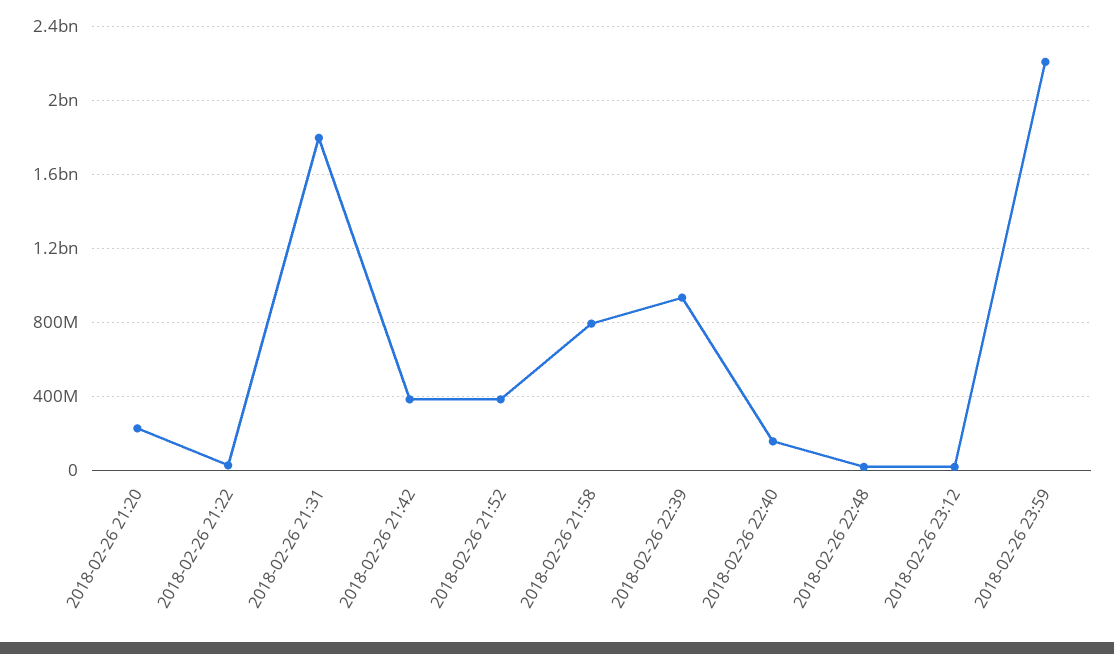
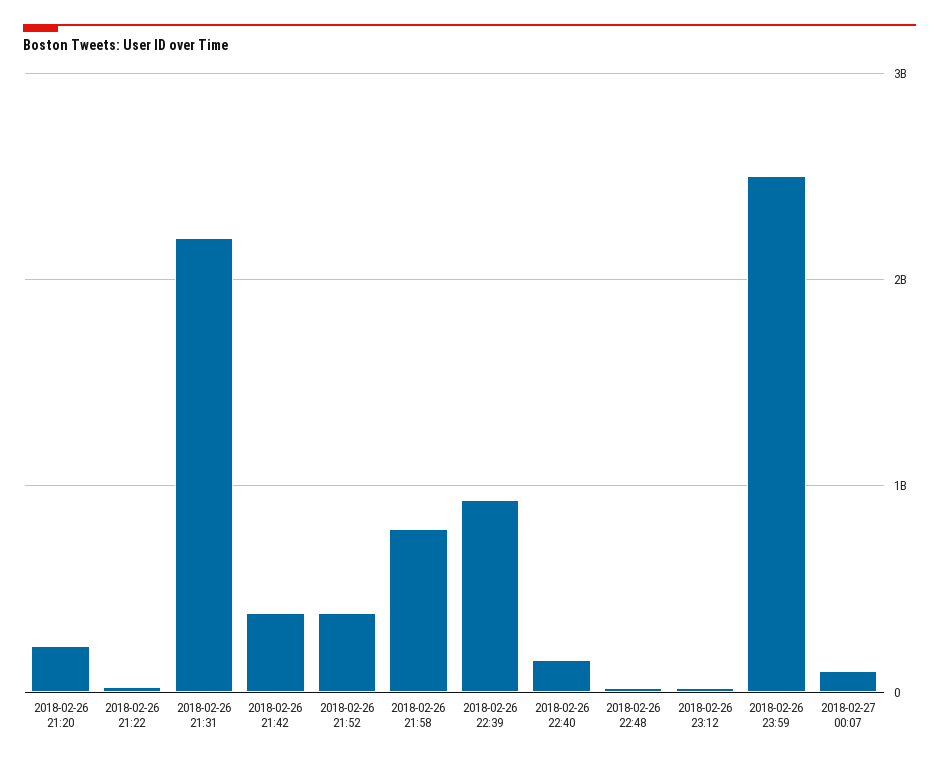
2018-02-26 21:31: 1800000000 -> 2200000000
2018-02-26 23:59: 2200000000 -> 2500000000
2018-02-27 00:07: none -> 100000000

